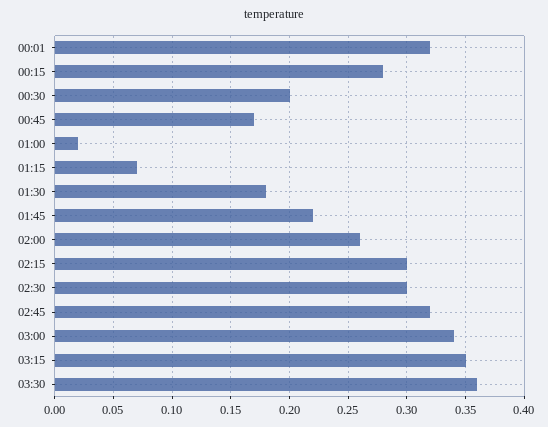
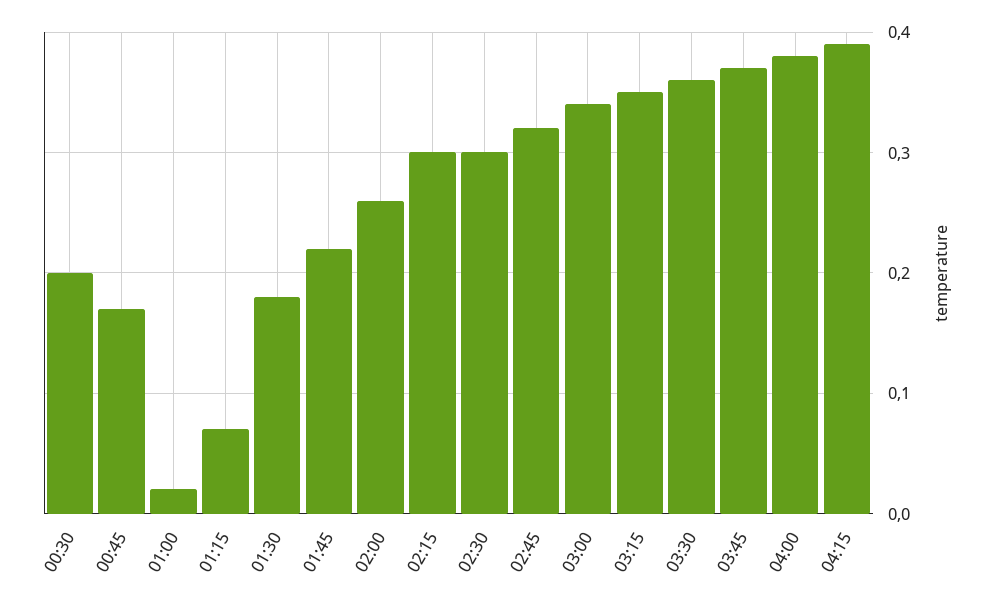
00:01: 0.32 -> none
00:15: 0.28 -> none
03:45: none -> 0.37
04:00: none -> 0.38
04:15: none -> 0.39

